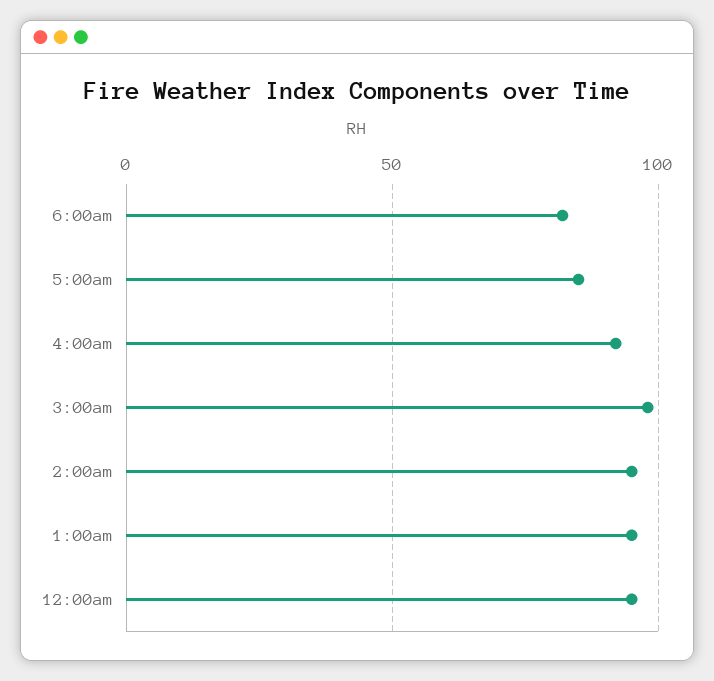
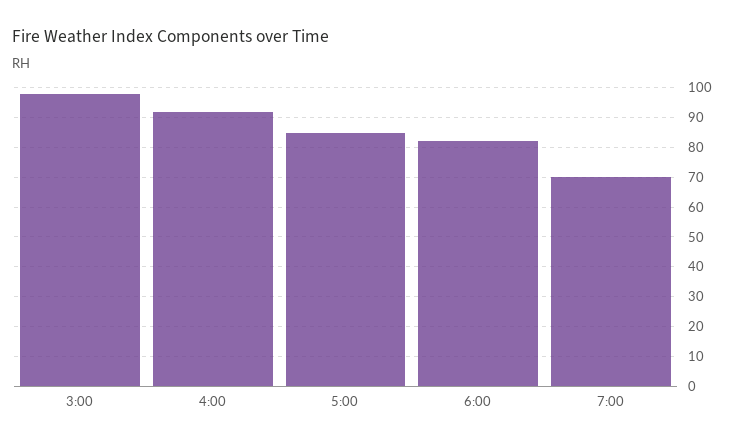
2:00am: 95 -> none
1:00am: 95 -> none
12:00am: 95 -> none
7:00: none -> 70

